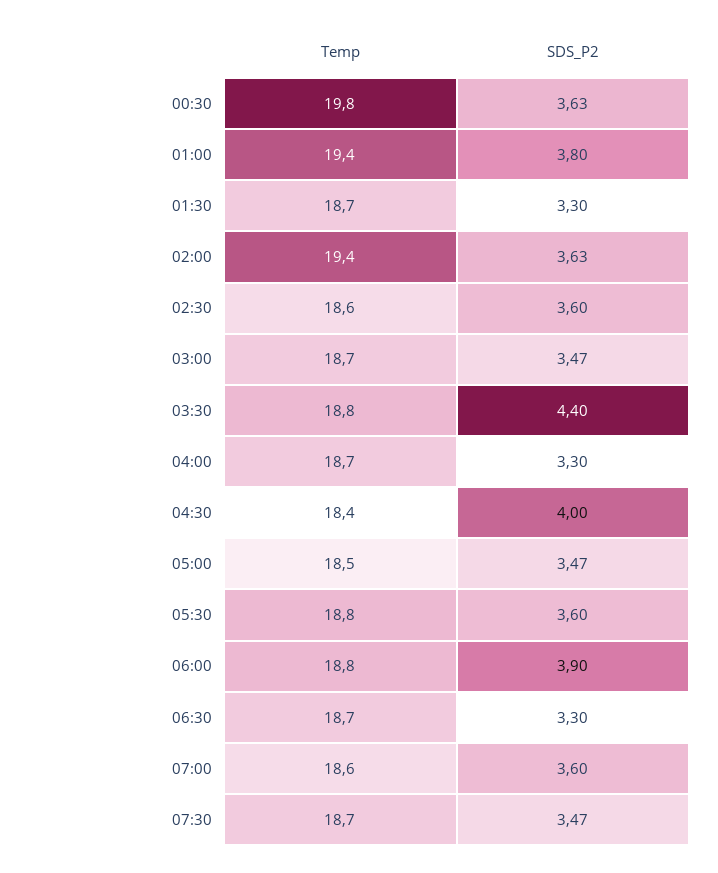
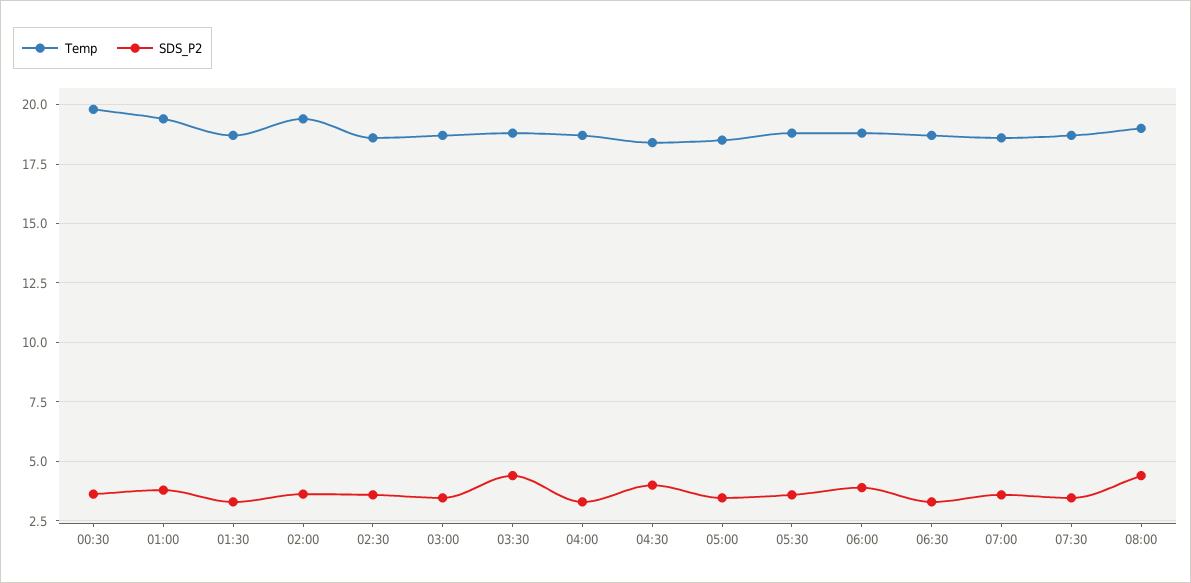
Temp, 08:00: none -> 19
SDS_P2, 08:00: none -> 4.5

